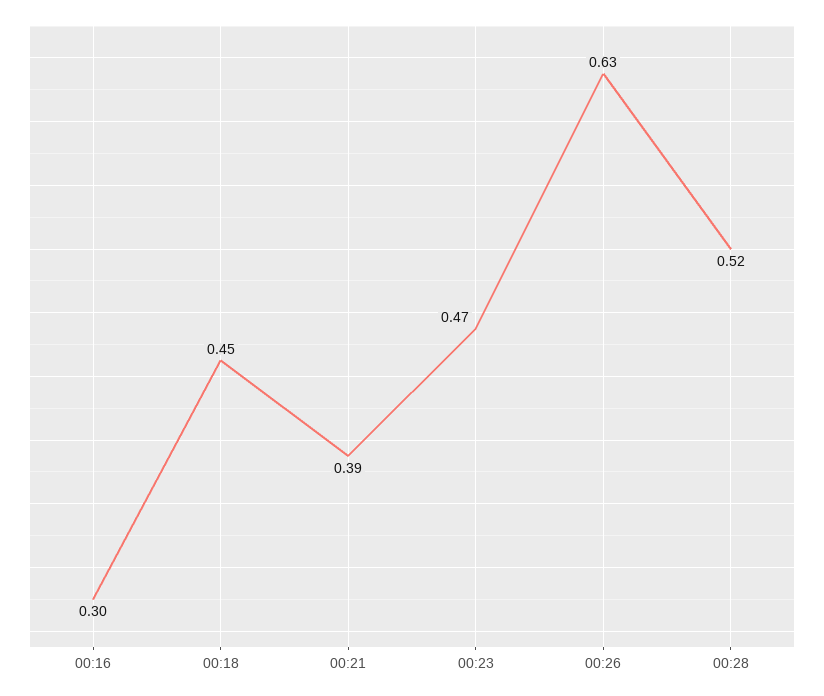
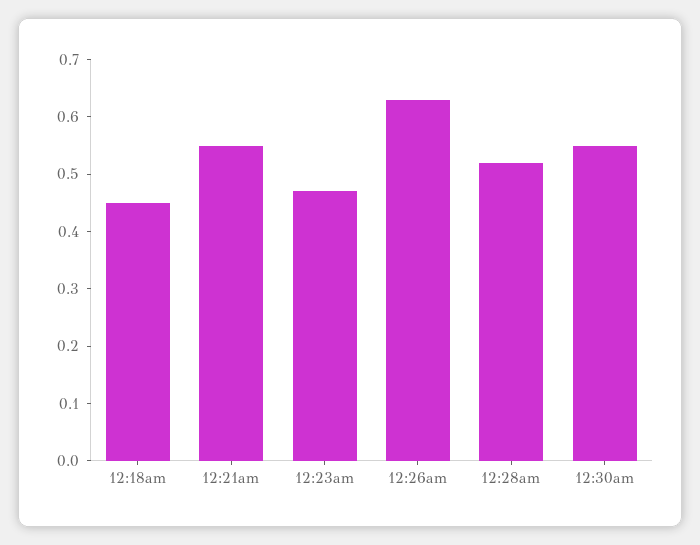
00:16: 0.3 -> none
00:21: 0.39 -> 0.55
12:30am: none -> 0.55

